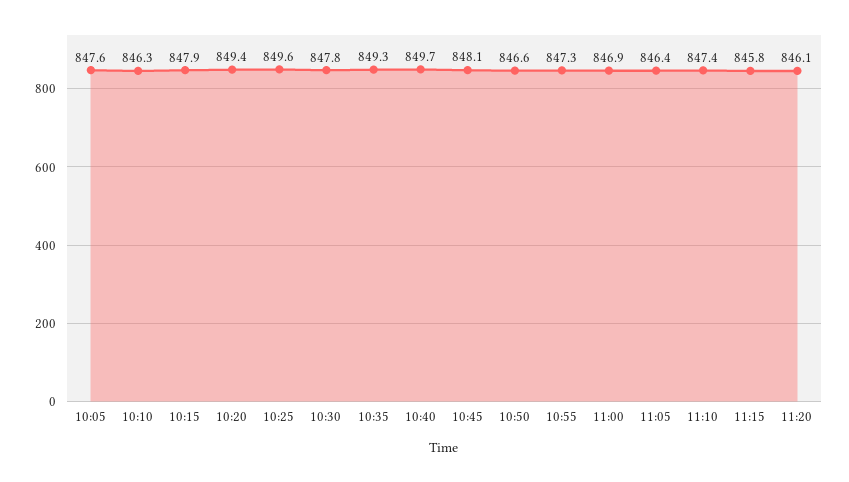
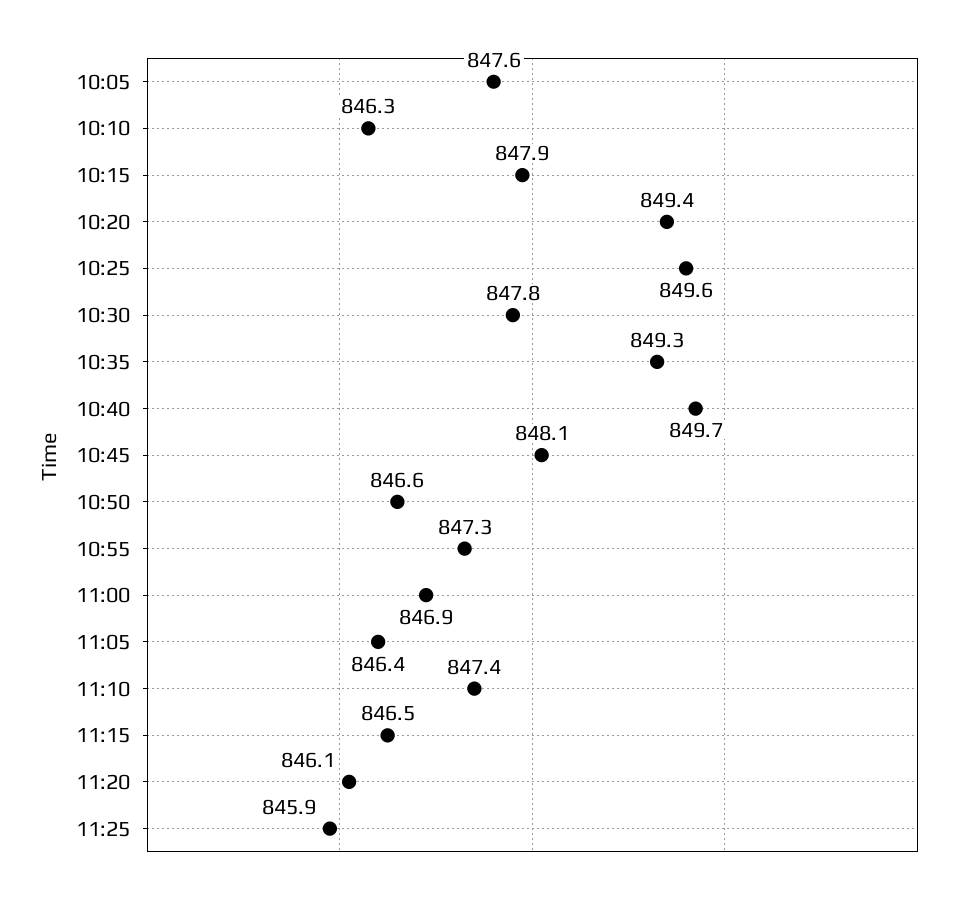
11:15: 845.8 -> 846.5
11:25: none -> 845.9

